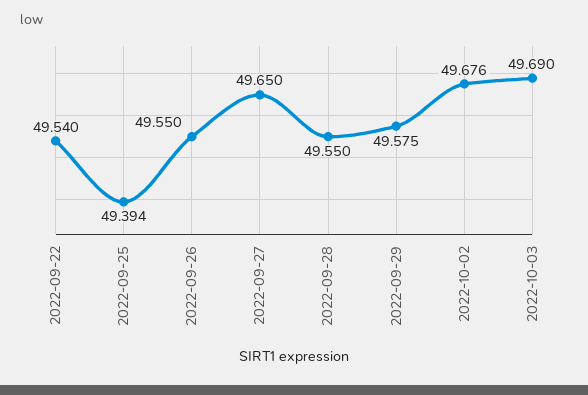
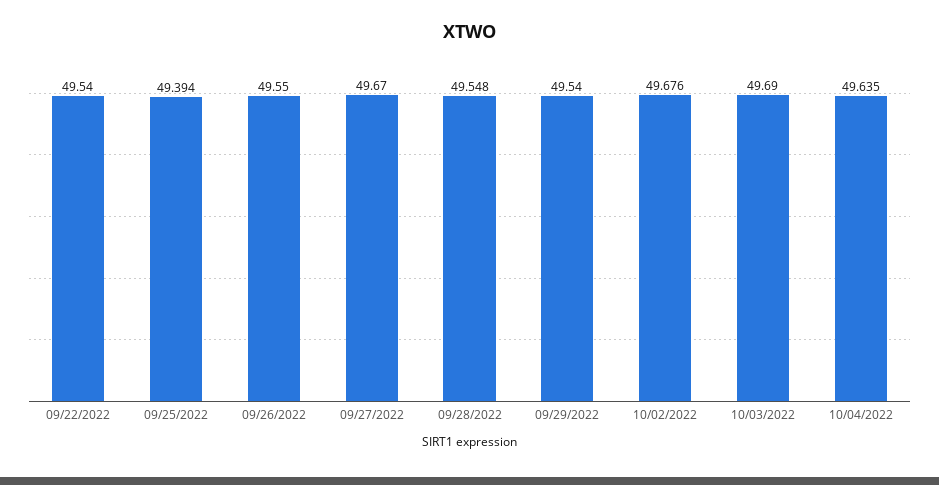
2022-09-27: 49.65 -> 49.67
2022-09-28: 49.55 -> 49.548
2022-09-29: 49.575 -> 49.54
10/04/2022: none -> 49.635

